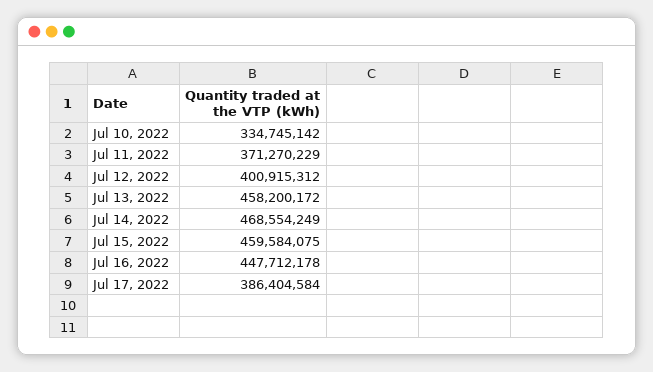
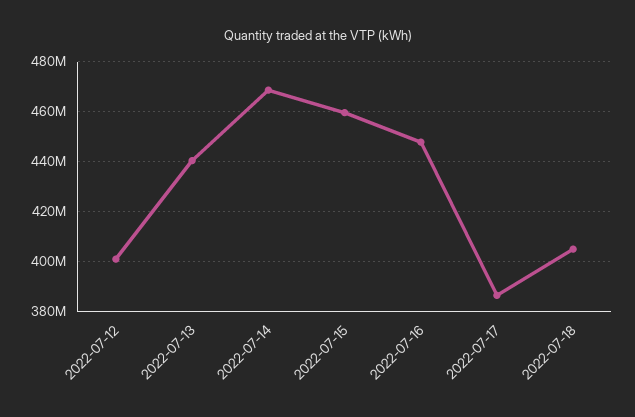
Jul 10, 2022: 334745142 -> none
Jul 11, 2022: 371270229 -> none
Jul 13, 2022: 458200172 -> 440000000
2022-07-18: none -> 405000000

